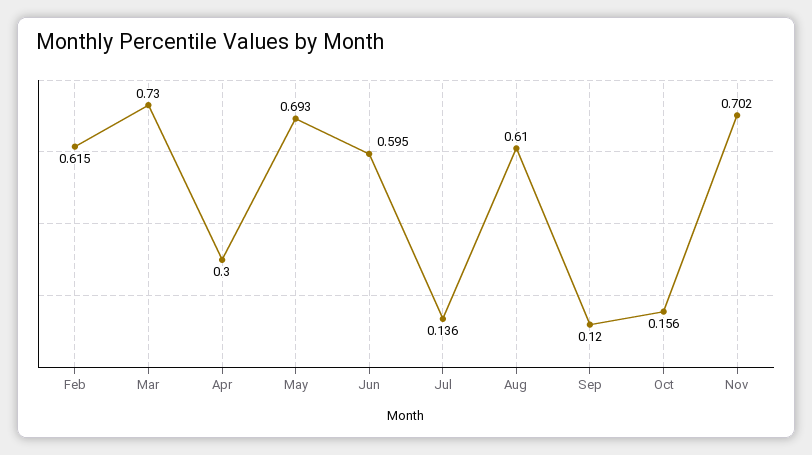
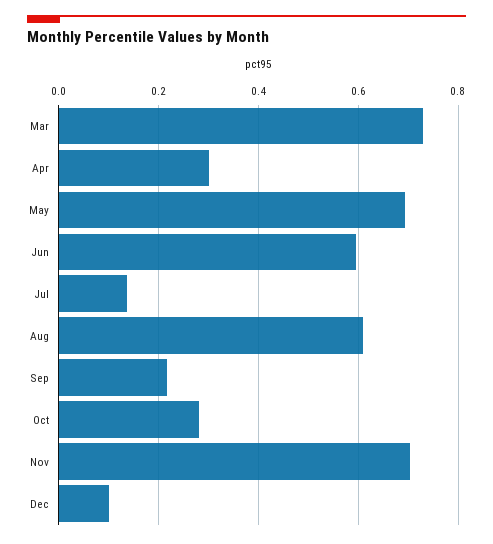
Feb: 0.615 -> none
Sep: 0.12 -> 0.22
Oct: 0.156 -> 0.28
Dec: none -> 0.1

